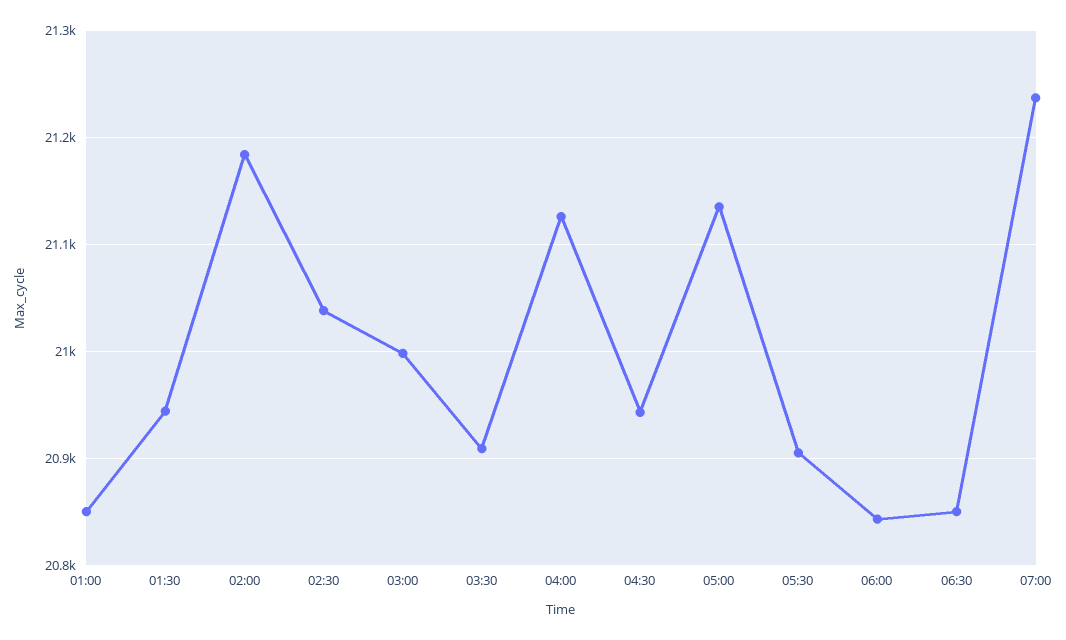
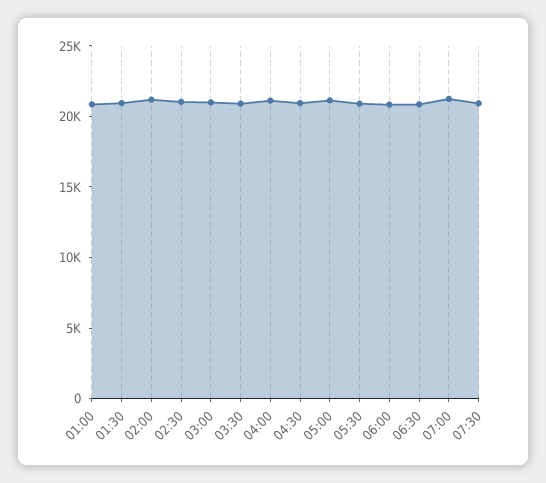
07:30: none -> 21000

